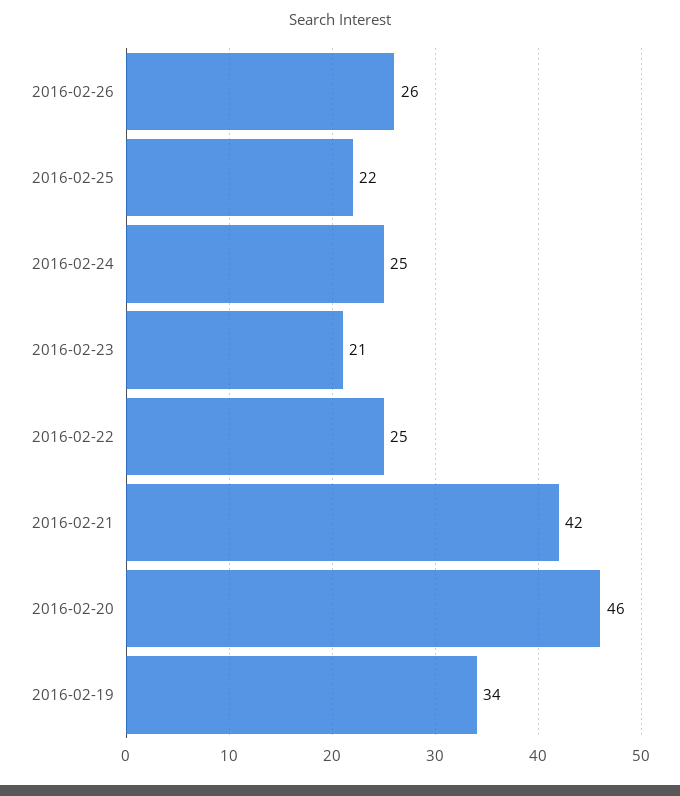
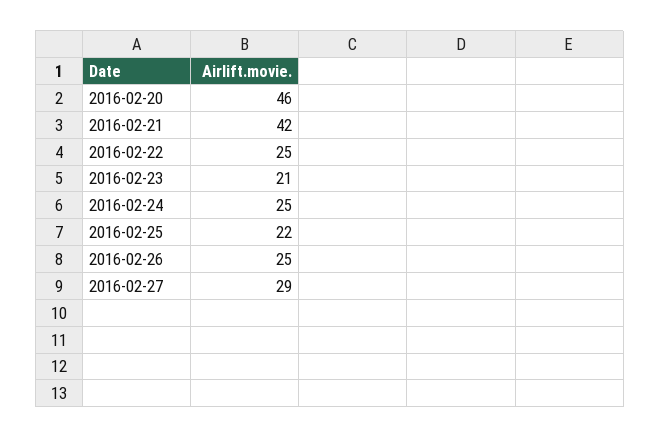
2016-02-26: 26 -> 25
2016-02-19: 34 -> none
2016-02-27: none -> 29

